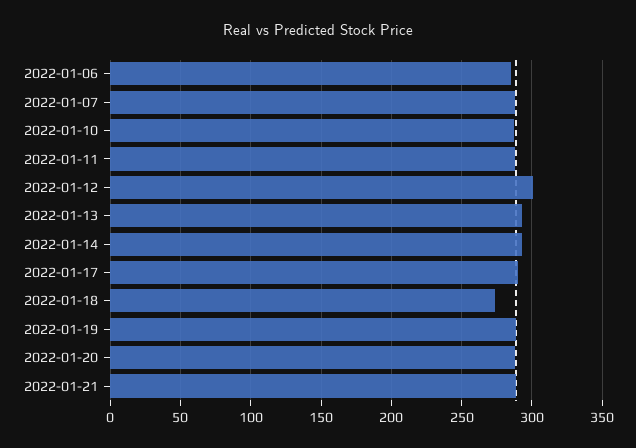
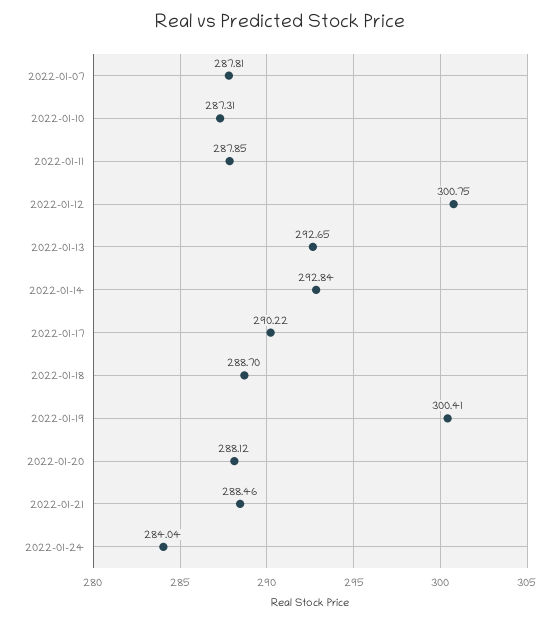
2022-01-06: 285 -> none
2022-01-18: 275 -> 288.7
2022-01-19: 290 -> 300.41
2022-01-24: none -> 284.04

